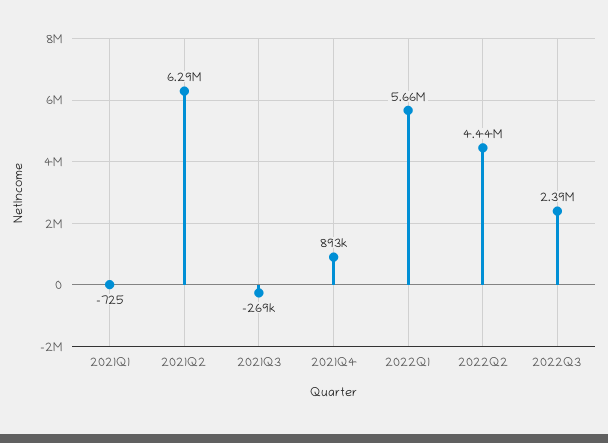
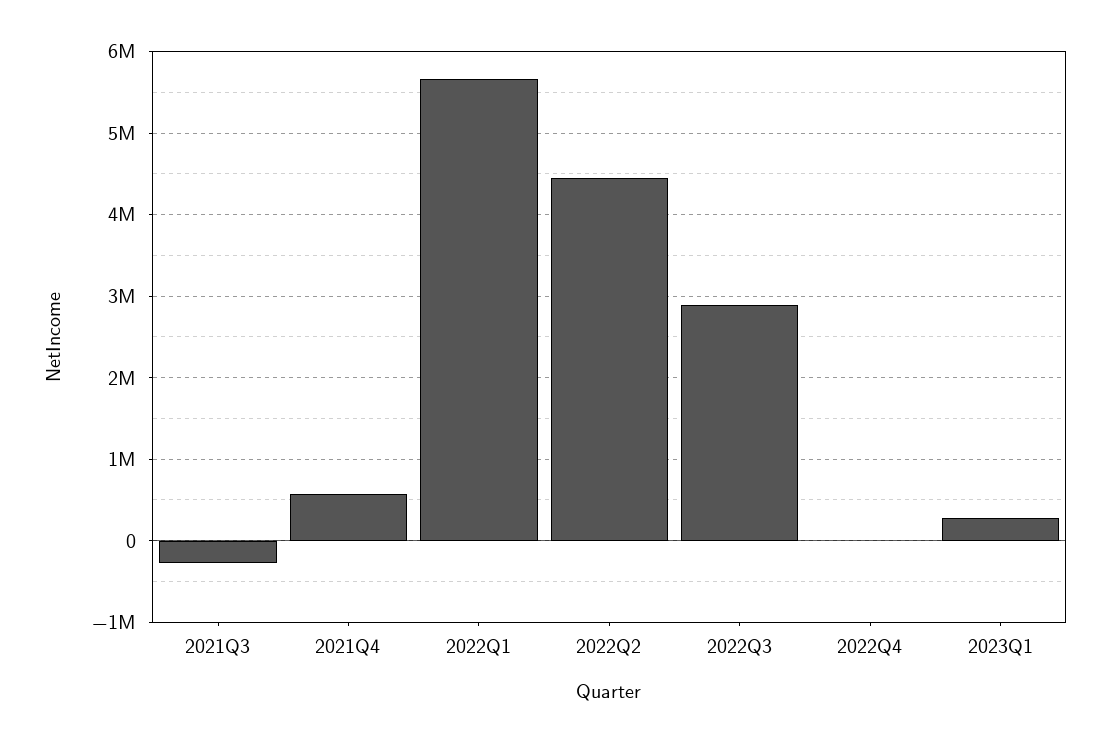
2021Q1: -725 -> none
2021Q2: 6290000 -> none
2021Q4: 893000 -> 600000
2022Q3: 2390000 -> 2900000
2022Q4: none -> 0
2023Q1: none -> 300000

